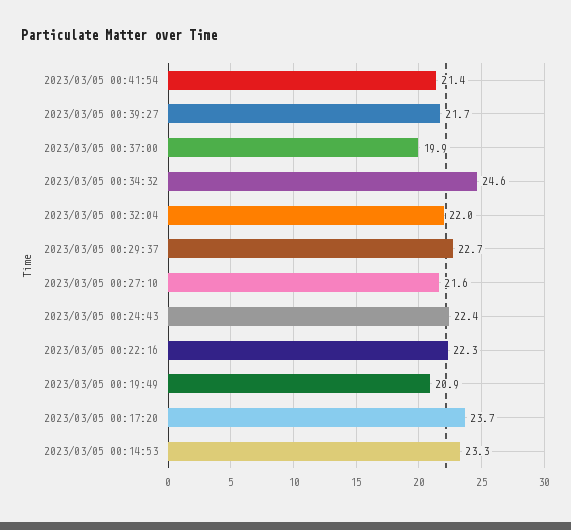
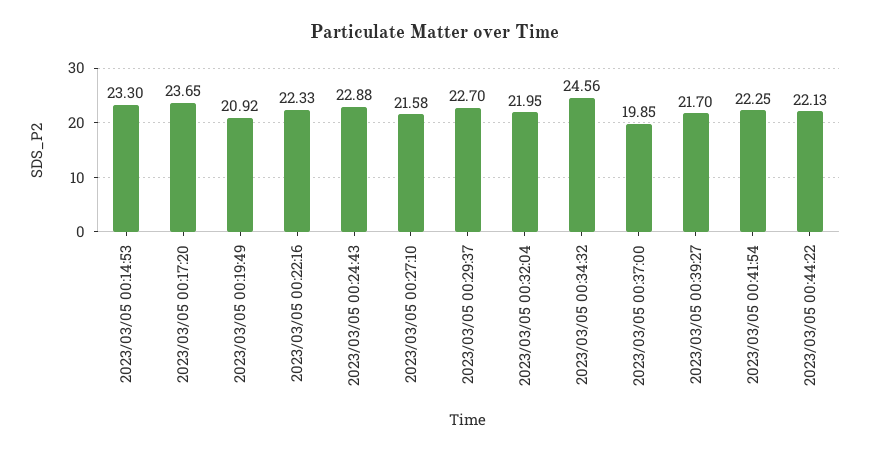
2023/03/05 00:41:54: 21.4 -> 22.25
2023/03/05 00:24:43: 22.4 -> 22.88
2023/03/05 00:44:22: none -> 22.13

